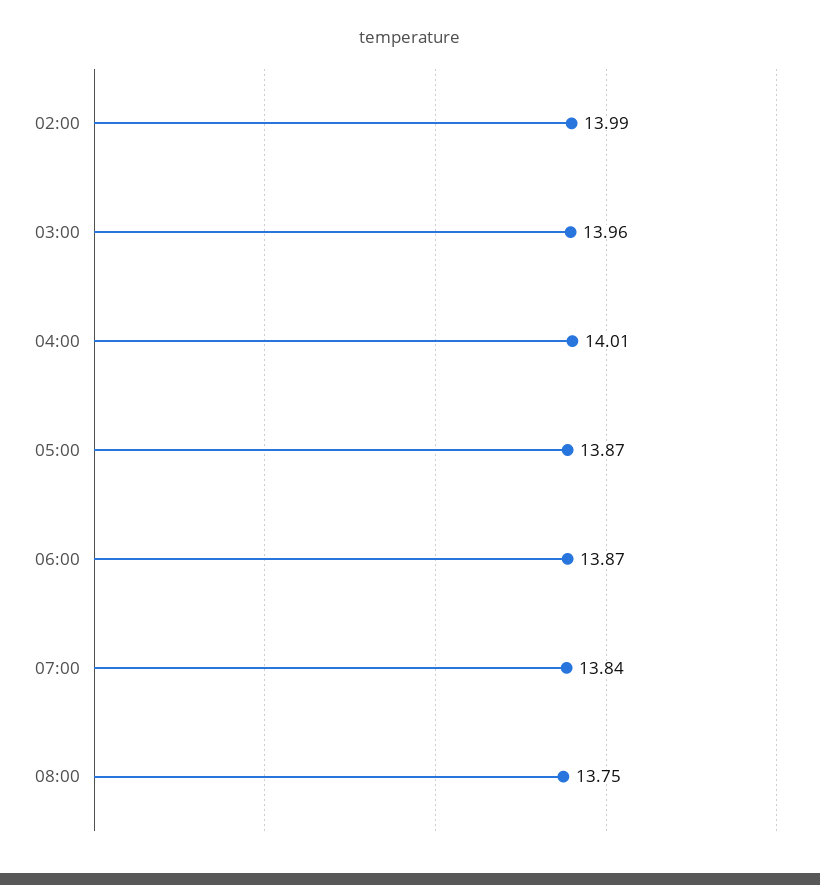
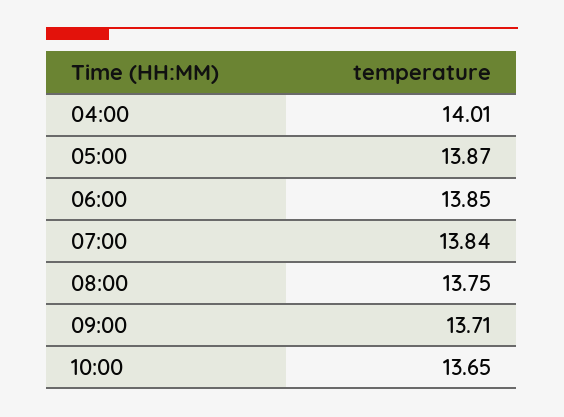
02:00: 13.99 -> none
03:00: 13.96 -> none
06:00: 13.87 -> 13.85
09:00: none -> 13.71
10:00: none -> 13.65

